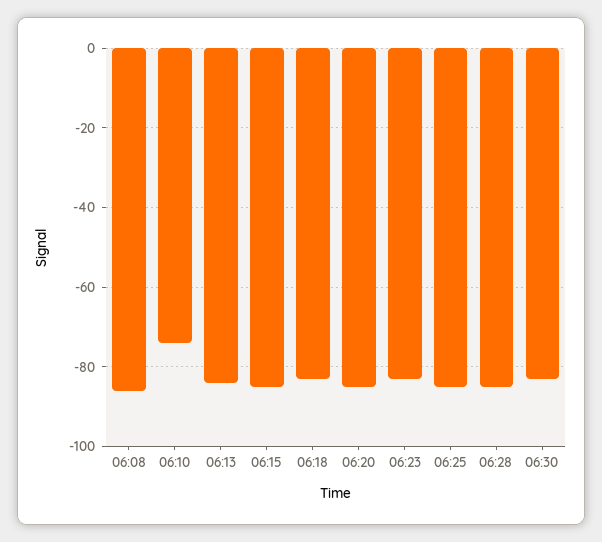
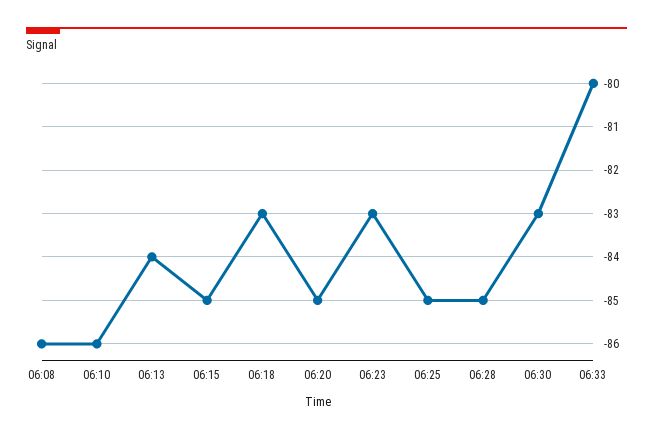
06:10: -75 -> -86
06:33: none -> -80

